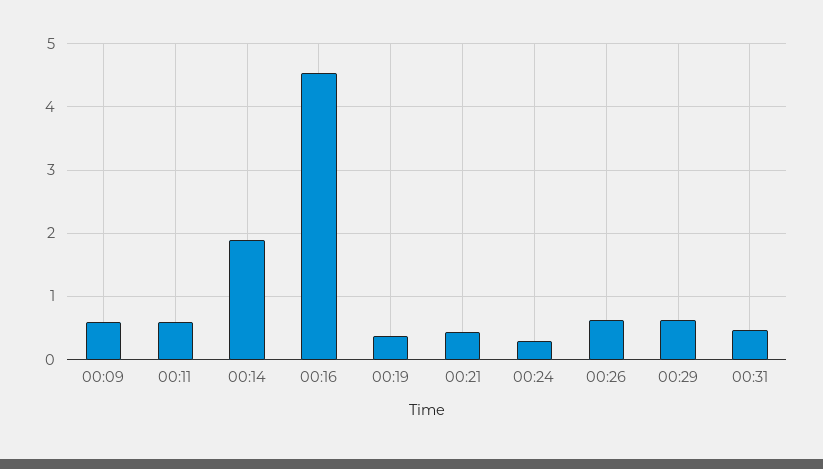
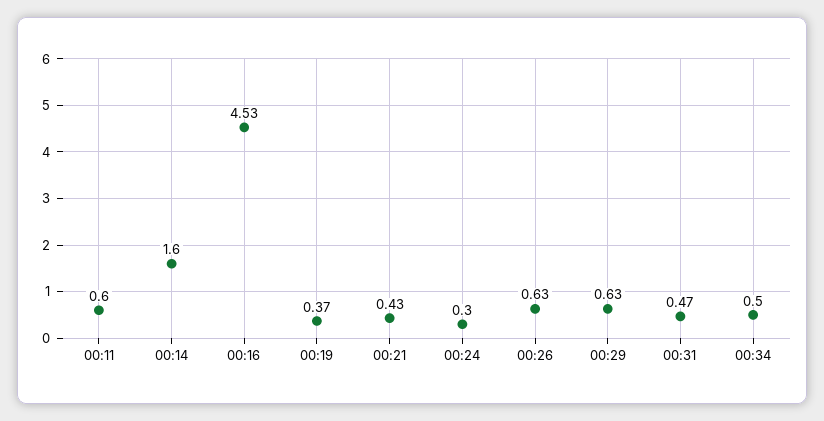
00:09: 0.6 -> none
00:14: 1.9 -> 1.6
00:34: none -> 0.5

